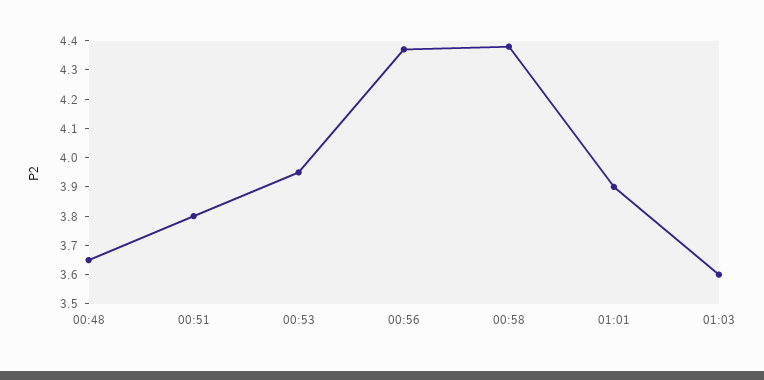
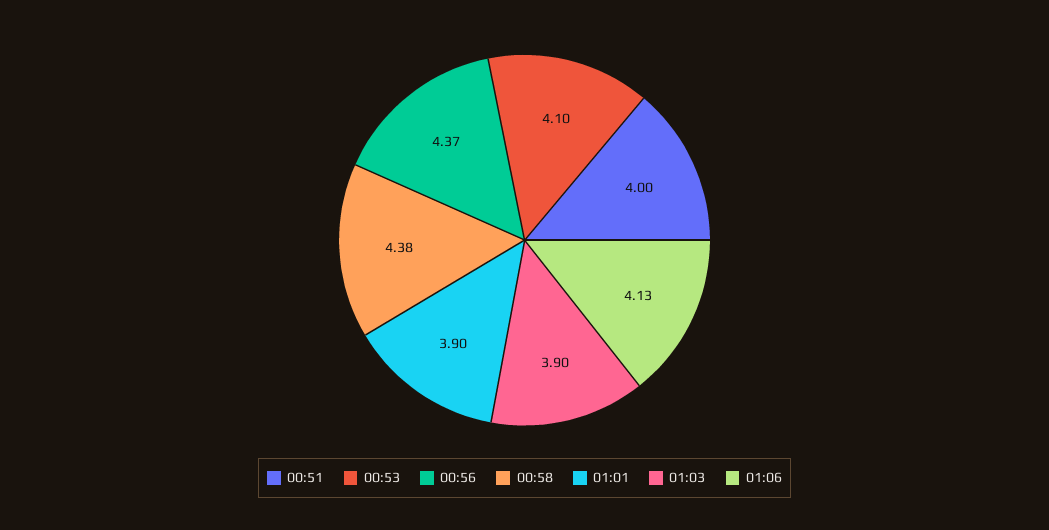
00:48: 3.65 -> none
00:51: 3.8 -> 4
00:53: 3.95 -> 4.1
01:03: 3.6 -> 3.9
01:06: none -> 4.13

